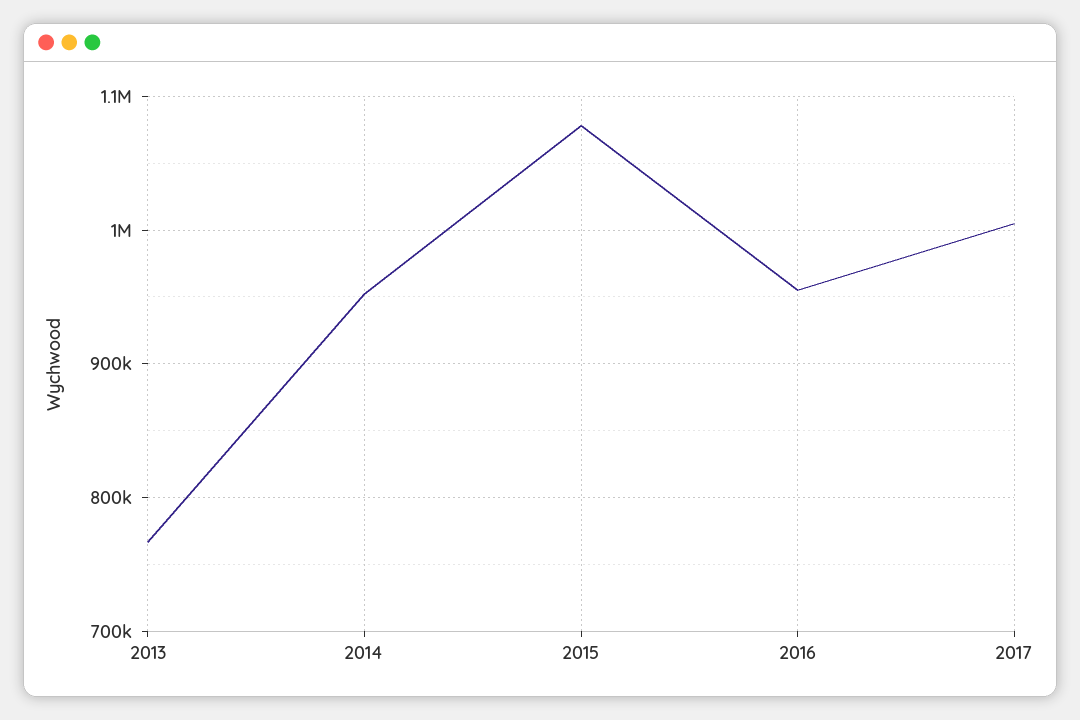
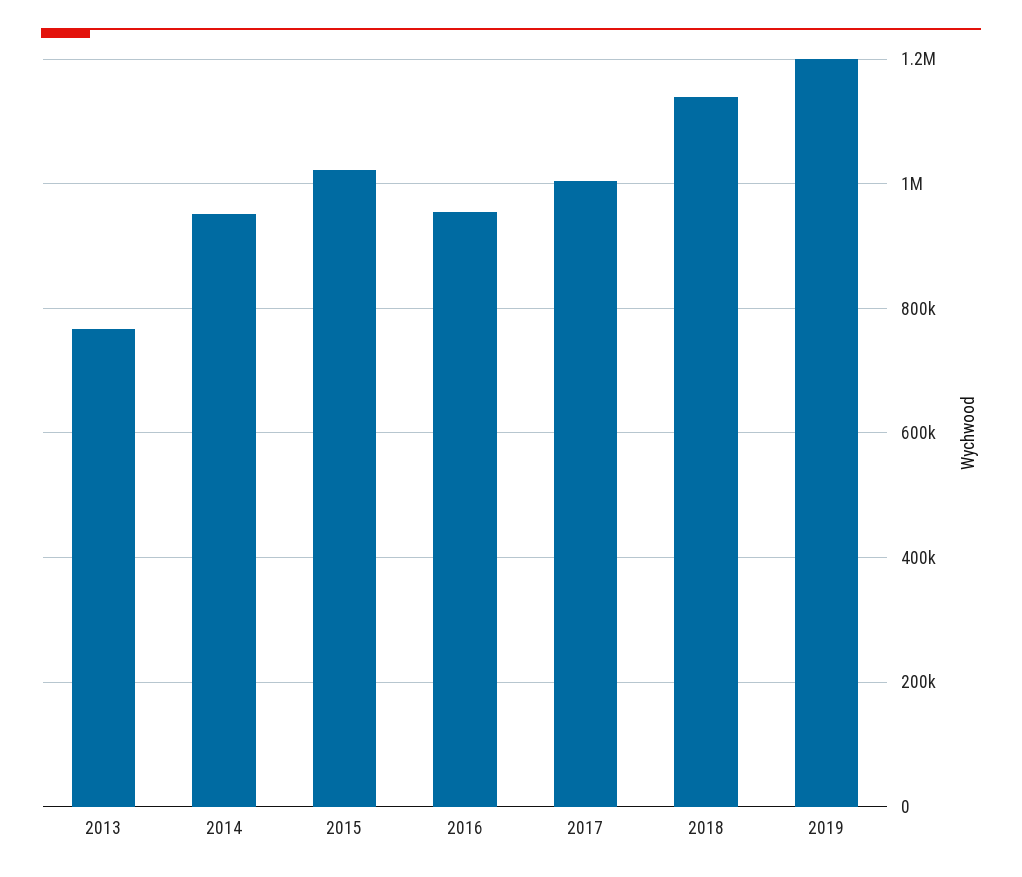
2015: 1080000 -> 1020000
2018: none -> 1140000
2019: none -> 1200000

